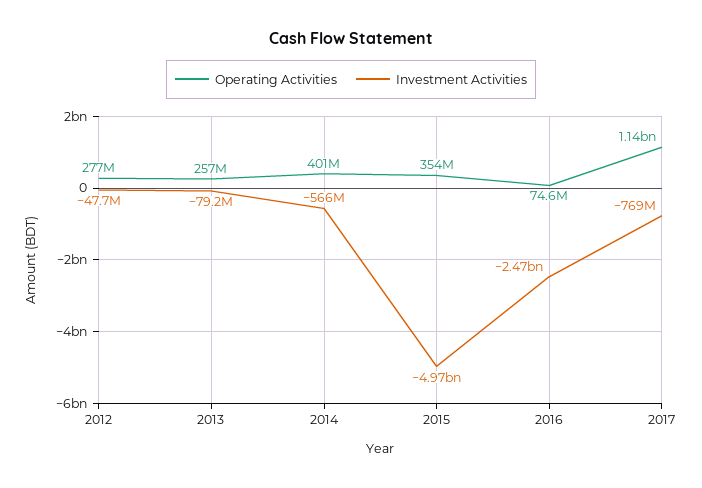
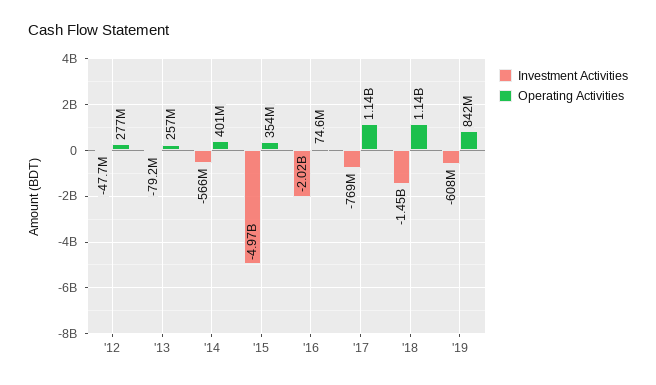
Investment Activities, 2016: -2470000000 -> -2020000000
Investment Activities, '18: none -> -1450000000
Operating Activities, '18: none -> 1140000000
Investment Activities, '19: none -> -608000000
Operating Activities, '19: none -> 842000000

